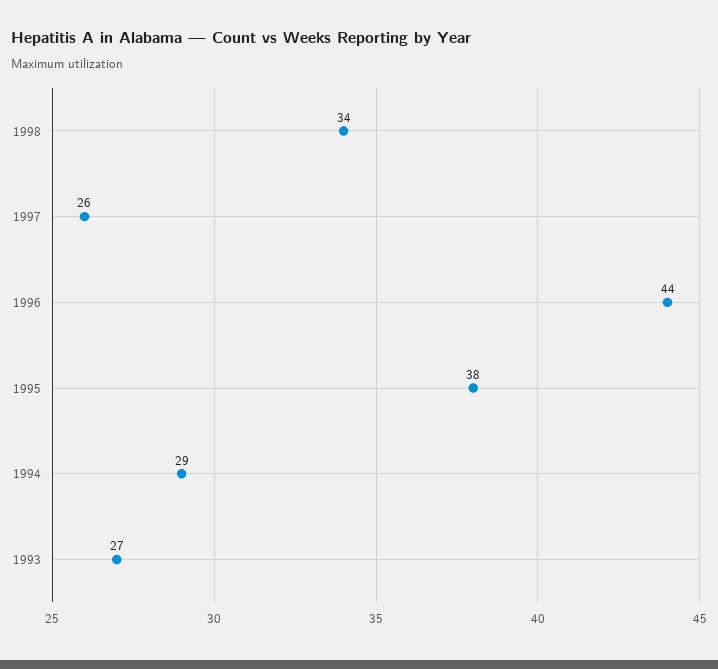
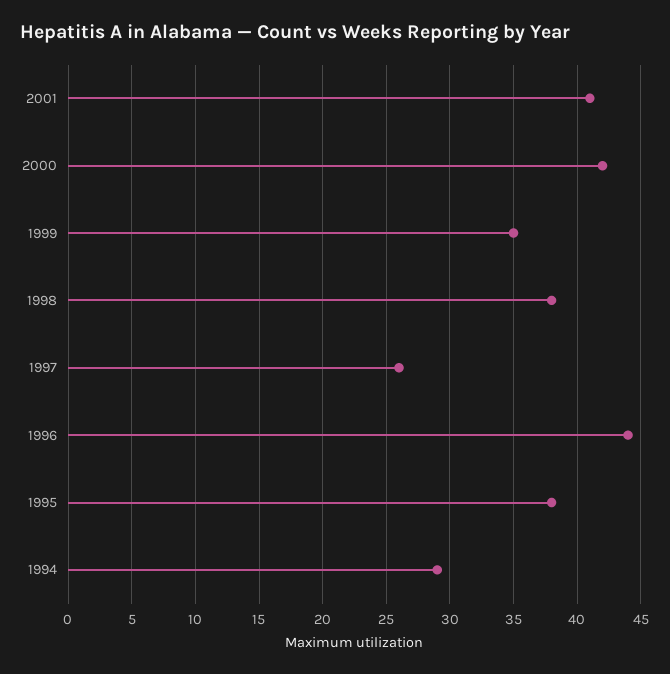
1998: 34 -> 38
1993: 27 -> none
2001: none -> 41
2000: none -> 42
1999: none -> 35

